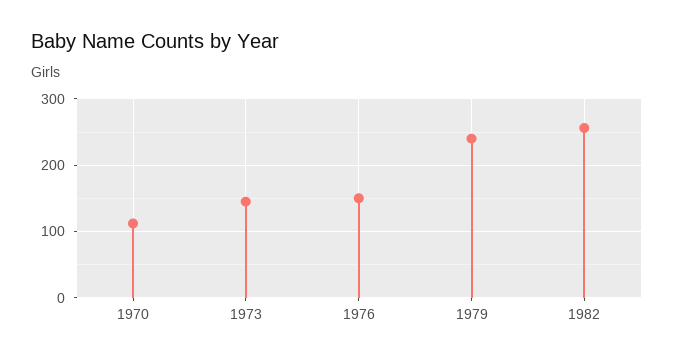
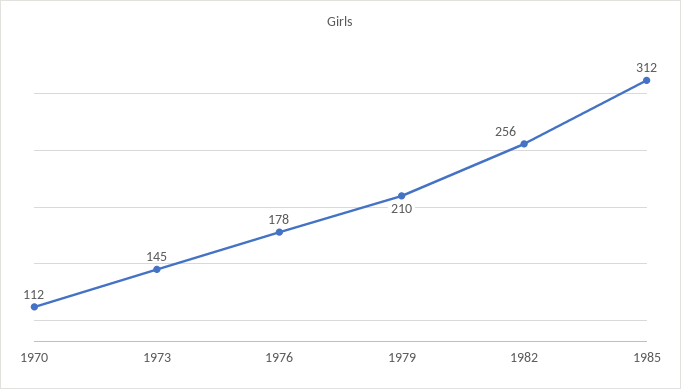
1976: 150 -> 178
1979: 240 -> 210
1985: none -> 312

